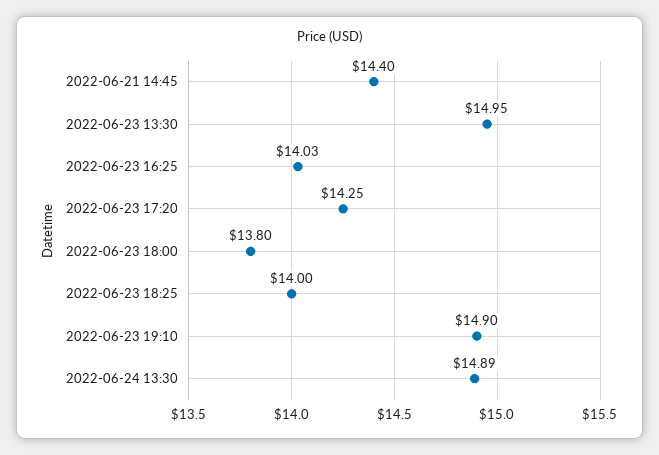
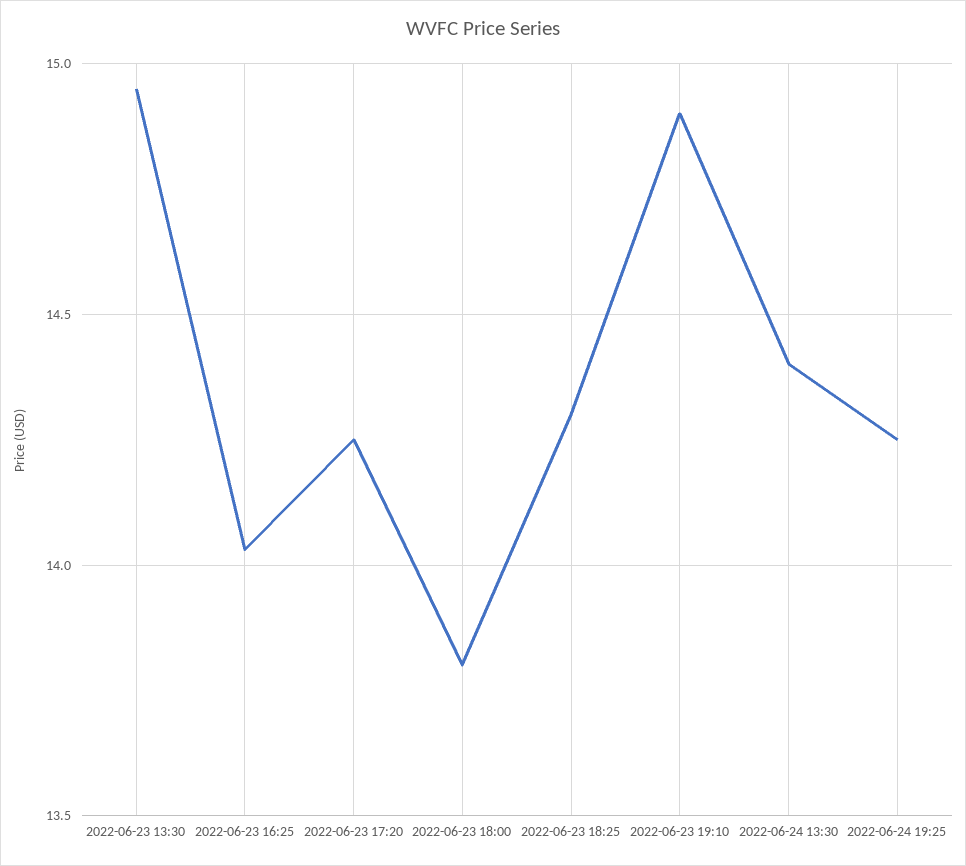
2022-06-21 14:45: 14.4 -> none
2022-06-23 18:25: 14 -> 14.3
2022-06-24 13:30: 14.89 -> 14.4
2022-06-24 19:25: none -> 14.25

